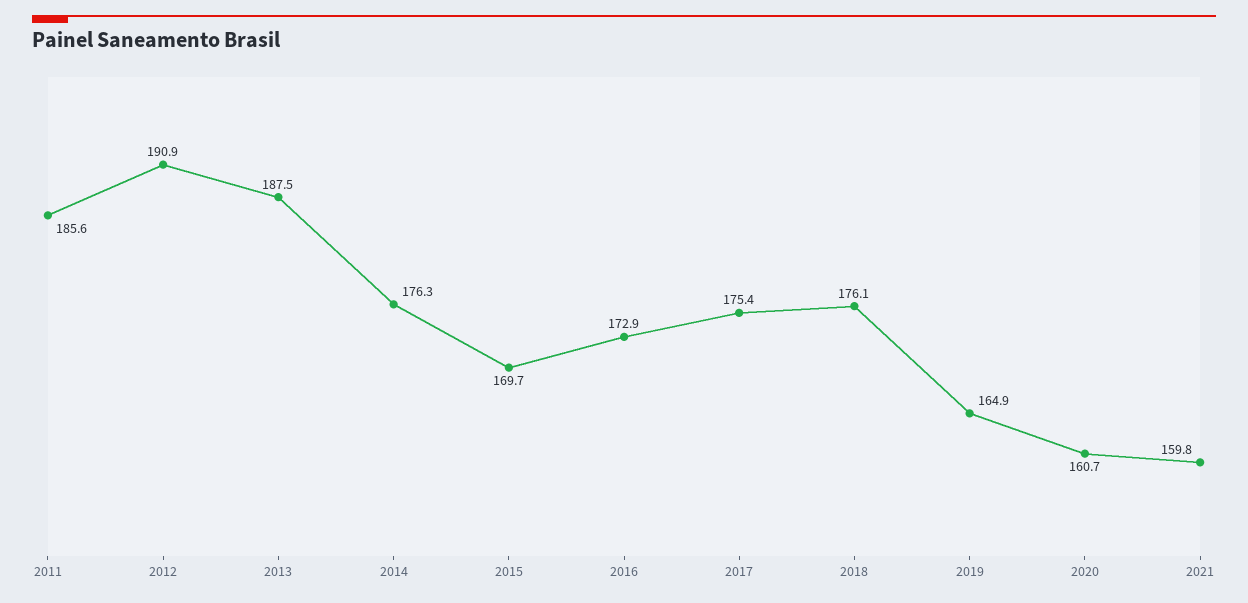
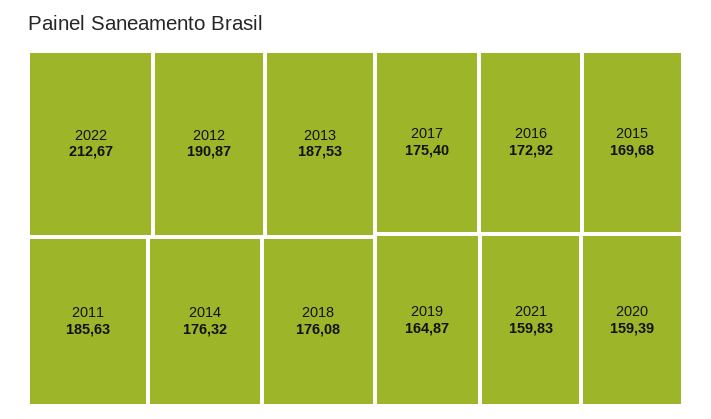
2020: 160.7 -> 159.39
2022: none -> 212.67

